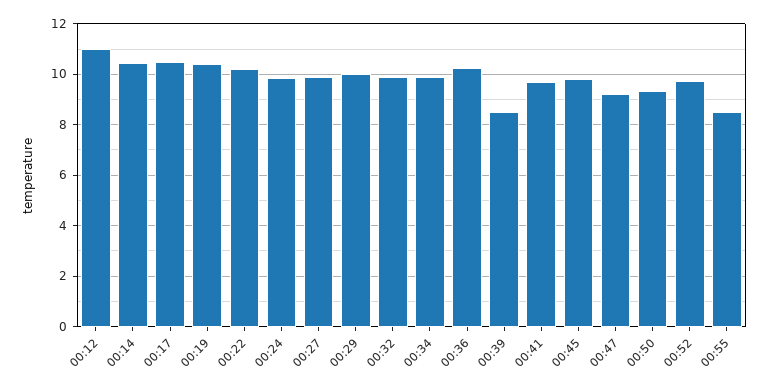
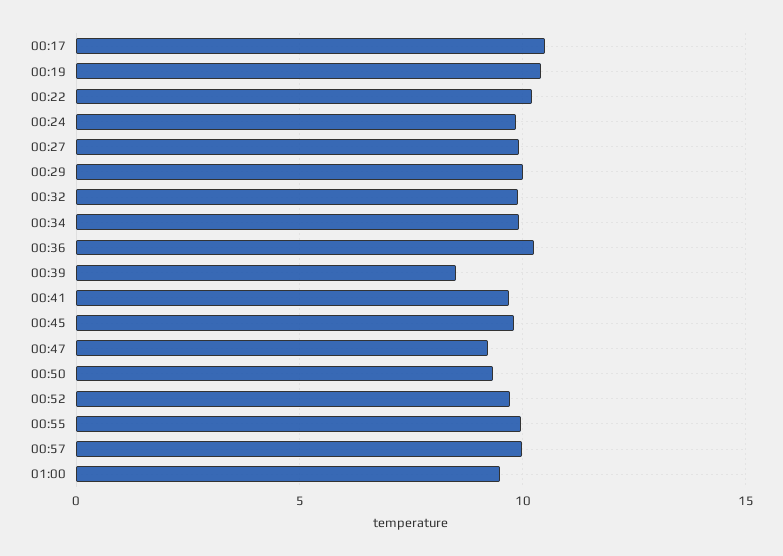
00:12: 11 -> none
00:14: 10.5 -> none
00:55: 8.5 -> 10
00:57: none -> 10
01:00: none -> 9.5

